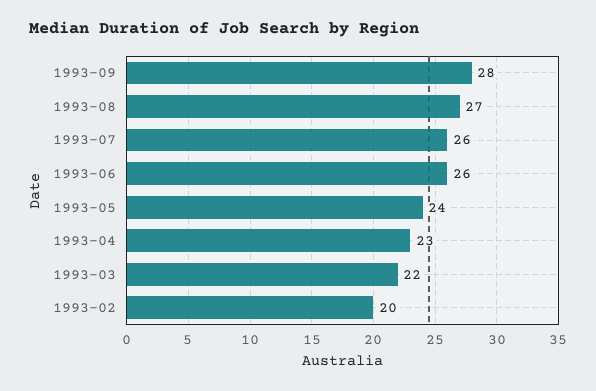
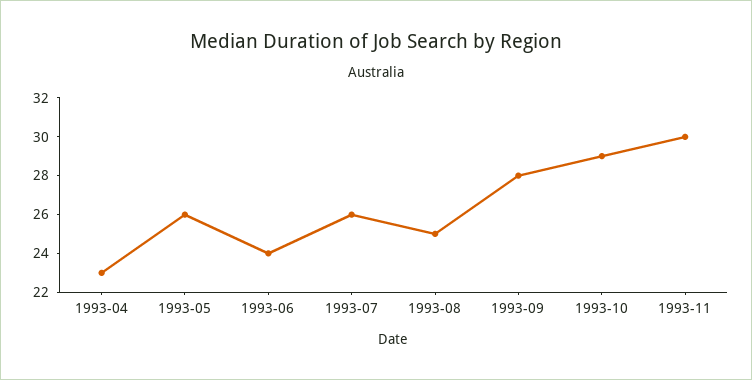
1993-08: 27 -> 25
1993-06: 26 -> 24
1993-05: 24 -> 26
1993-03: 22 -> none
1993-02: 20 -> none
1993-10: none -> 29
1993-11: none -> 30

